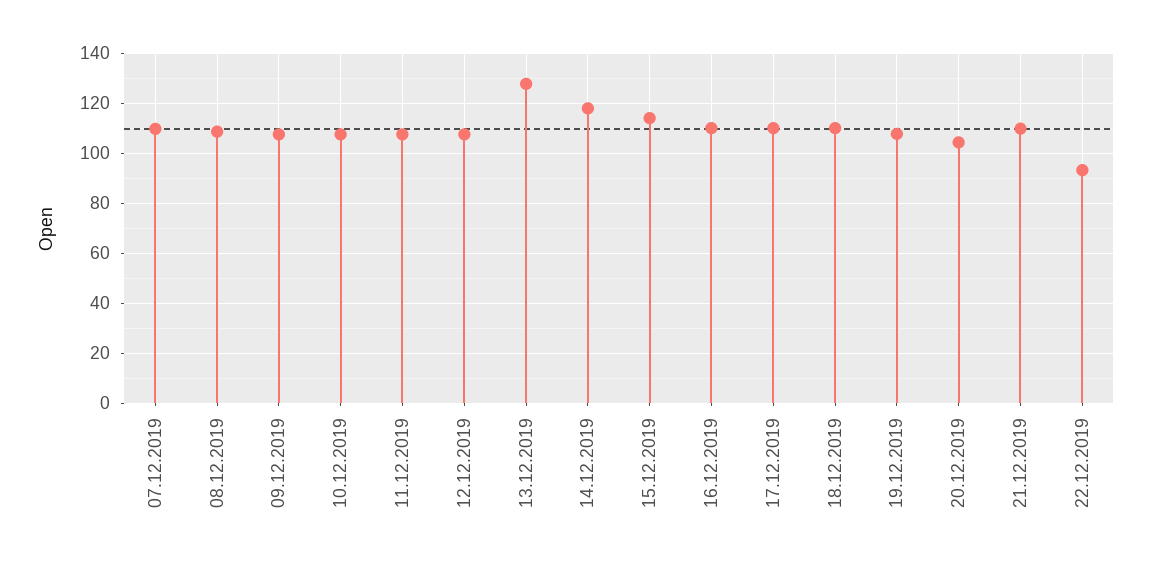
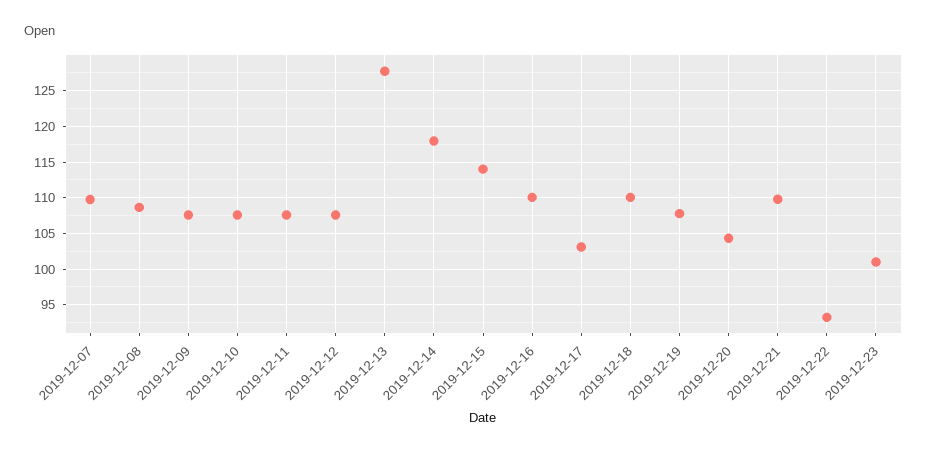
17.12.2019: 110 -> 103
2019-12-23: none -> 101

